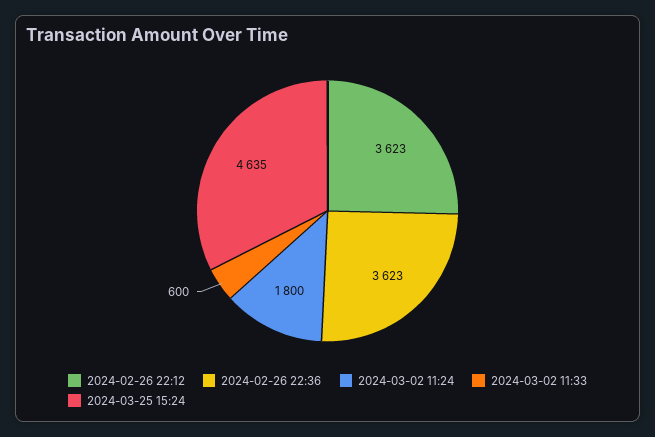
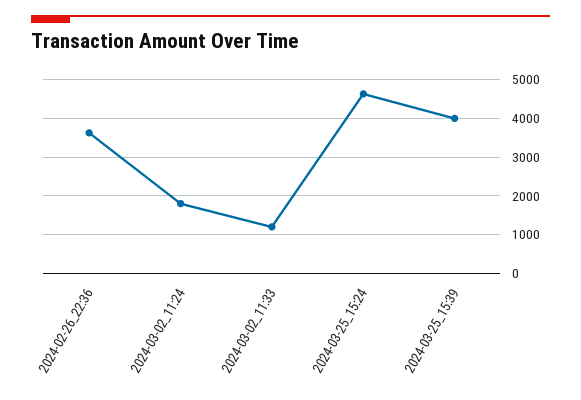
2024-02-26 22:12: 3623 -> none
2024-03-02 11:33: 600 -> 1200
2024-03-25_15:39: none -> 4000

